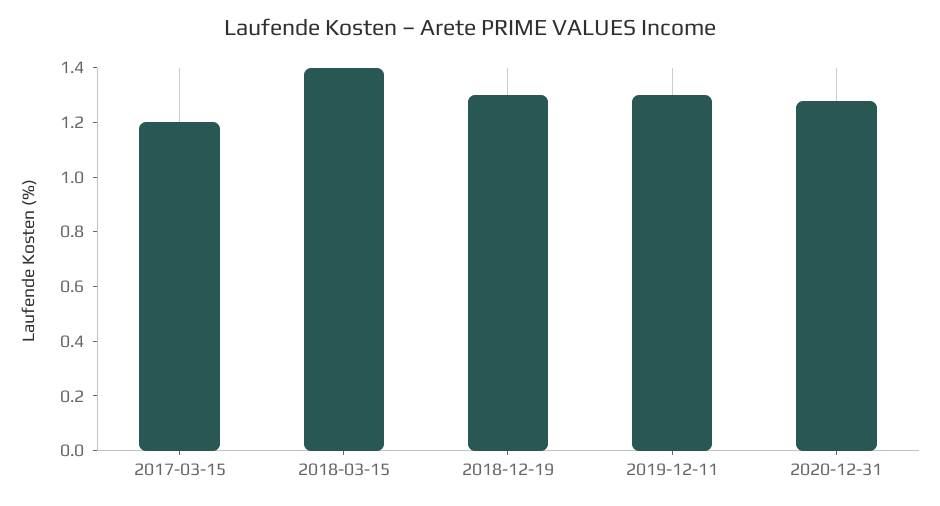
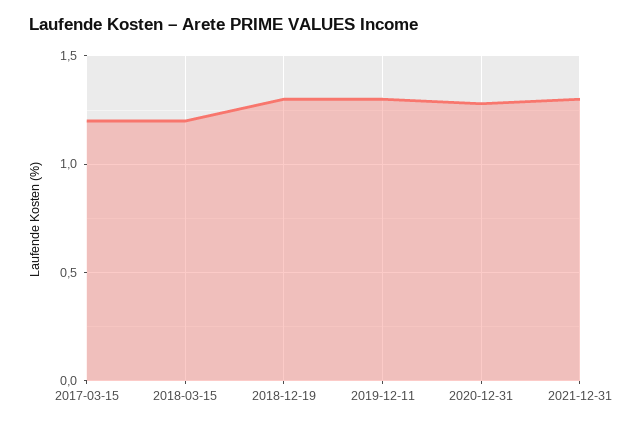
2018-03-15: 1.4 -> 1.2
2021-12-31: none -> 1.3

